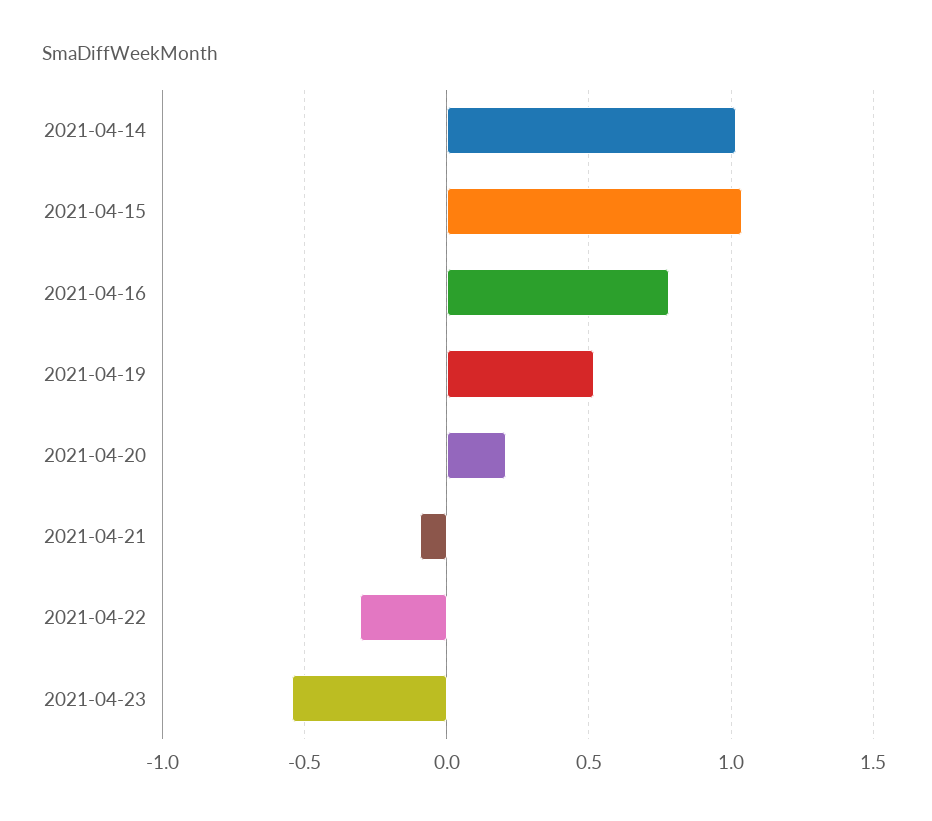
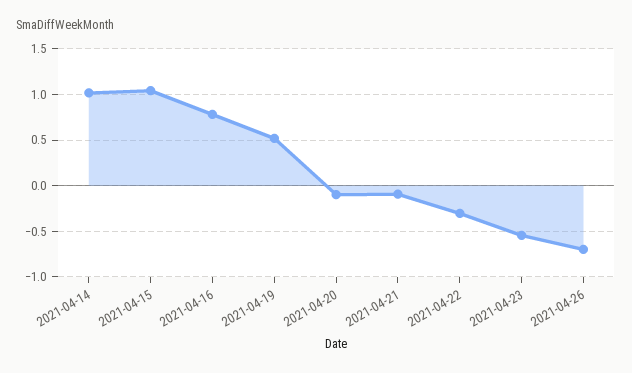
2021-04-20: 0.2 -> -0.1
2021-04-26: none -> -0.7

